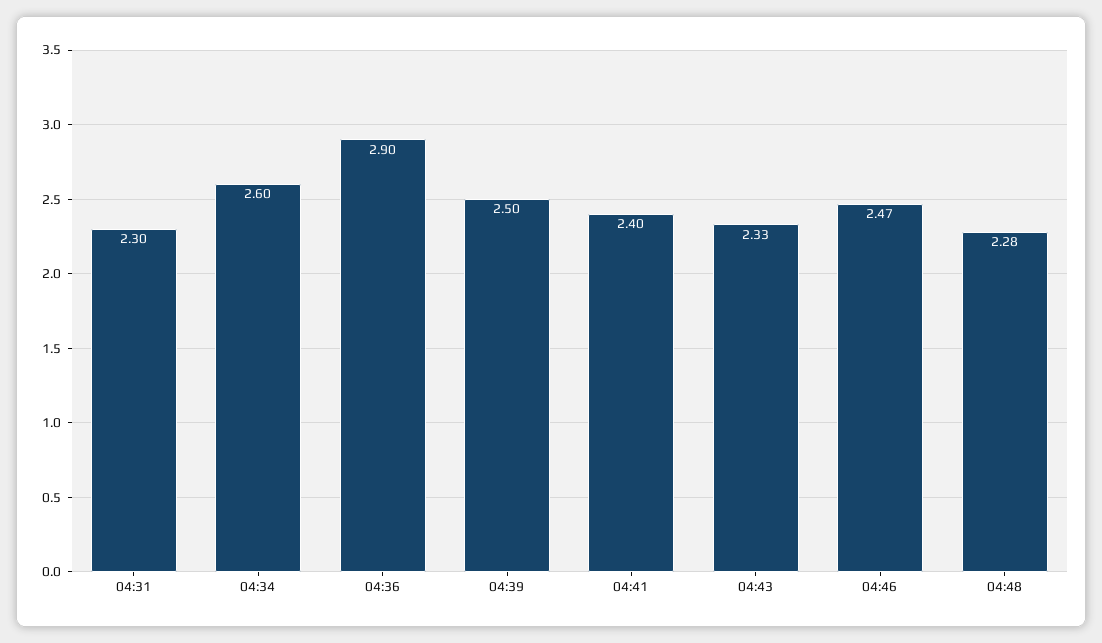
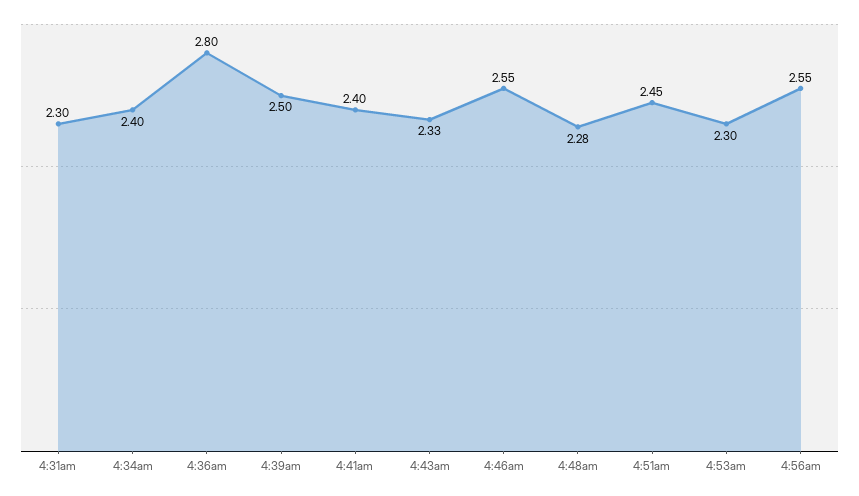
04:34: 2.6 -> 2.4
04:36: 2.9 -> 2.8
04:46: 2.47 -> 2.55
4:51am: none -> 2.45
4:53am: none -> 2.3
4:56am: none -> 2.55

